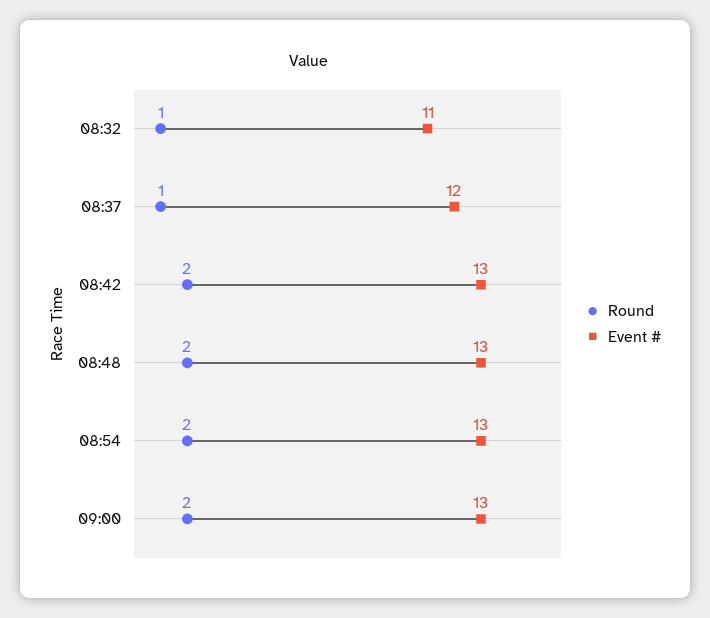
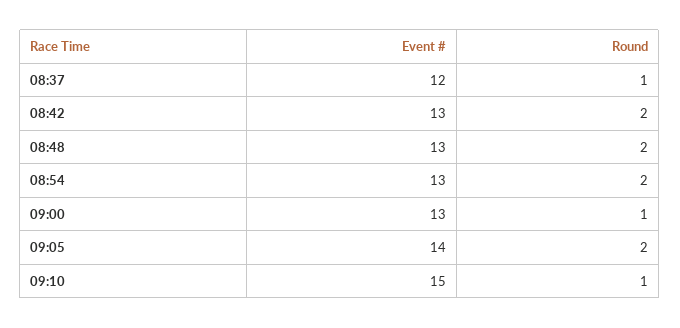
Round, 08:32: 1 -> none
Event #, 08:32: 11 -> none
Round, 09:00: 2 -> 1
Event #, 09:05: none -> 14
Round, 09:05: none -> 2
Event #, 09:10: none -> 15
Round, 09:10: none -> 1

